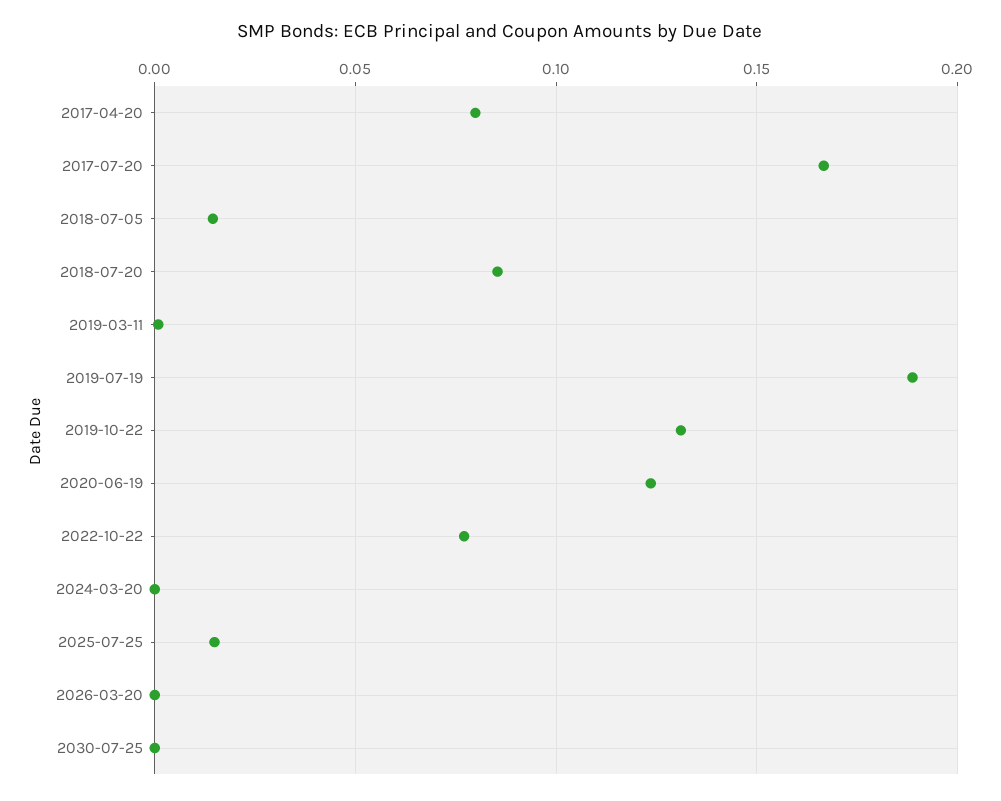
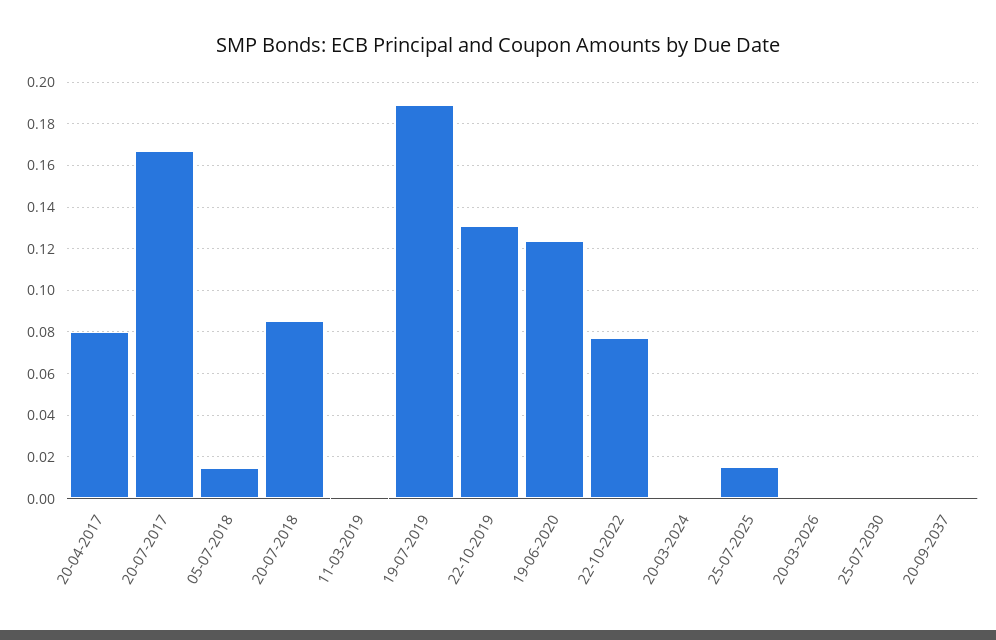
20-09-2037: none -> 0

